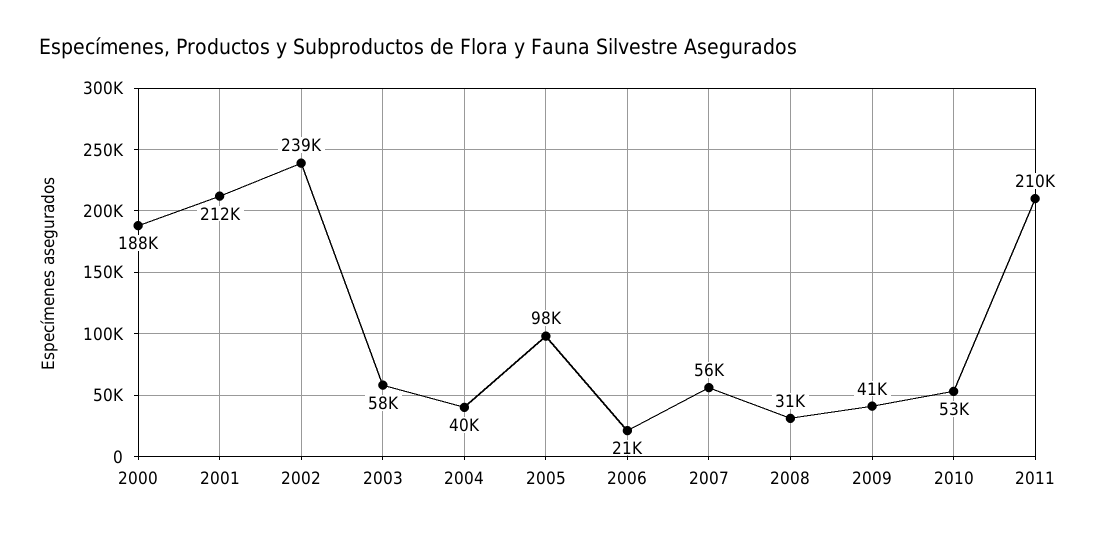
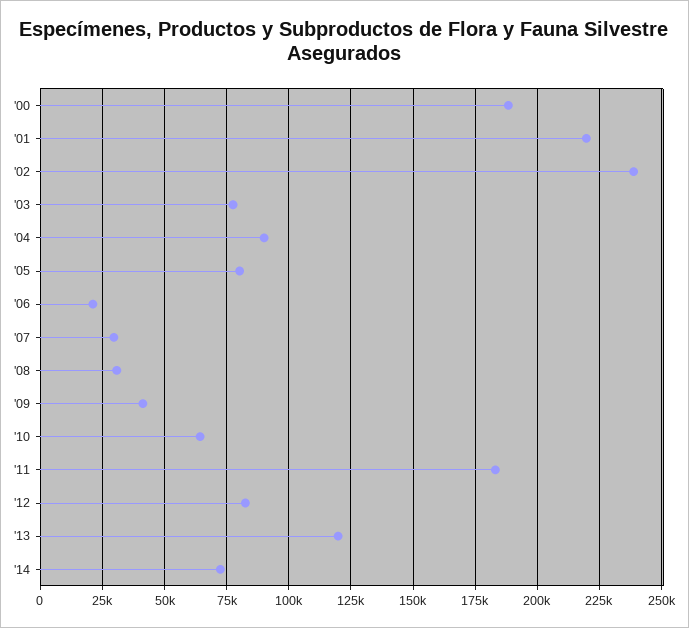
2001: 212000 -> 220000
2003: 58000 -> 77500
2004: 40000 -> 90000
2005: 98000 -> 80000
2007: 56000 -> 30000
2010: 53000 -> 65000
2011: 210000 -> 182500
'12: none -> 82500
'13: none -> 120000
'14: none -> 72500

